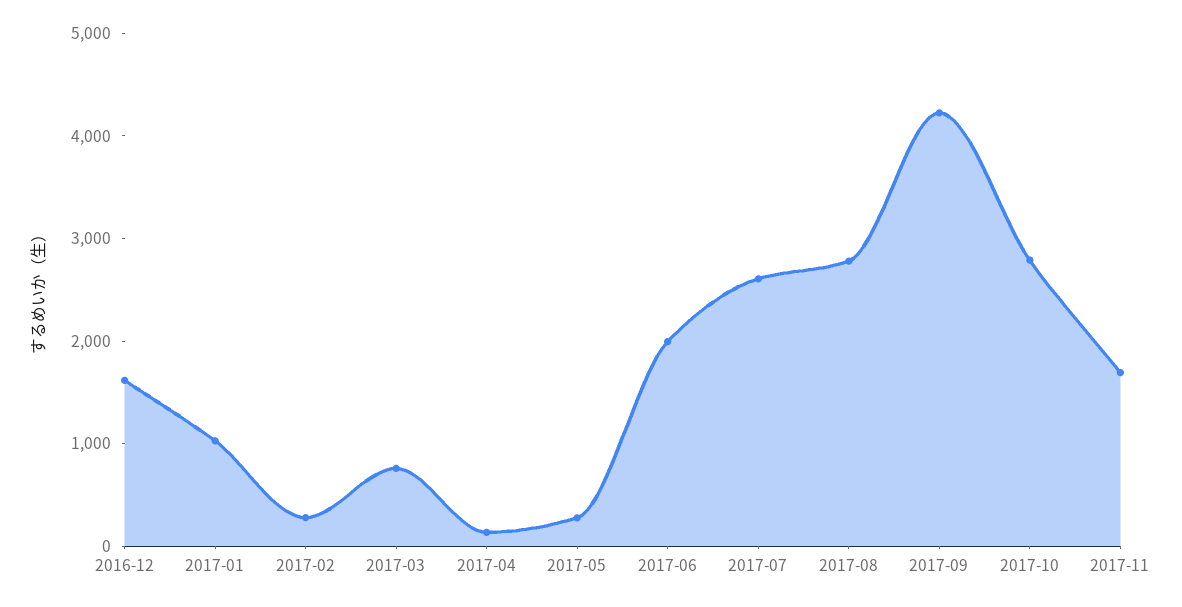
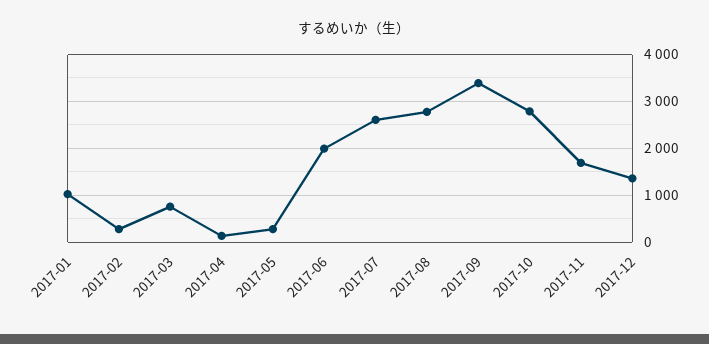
2016-12: 1600 -> none
2017-09: 4200 -> 3400
2017-12: none -> 1400

